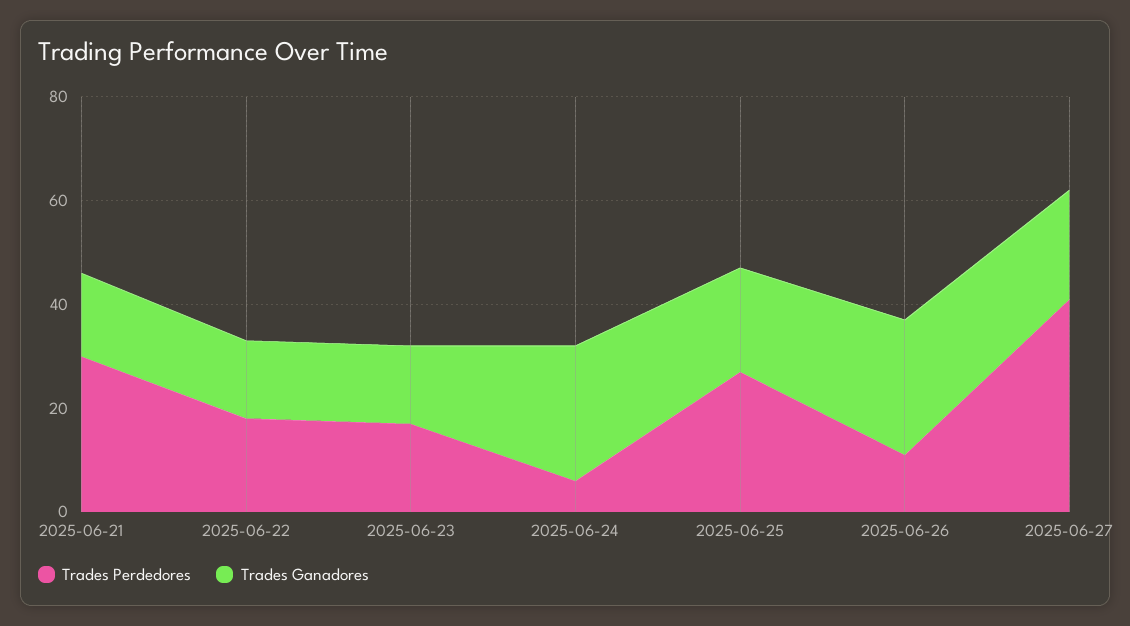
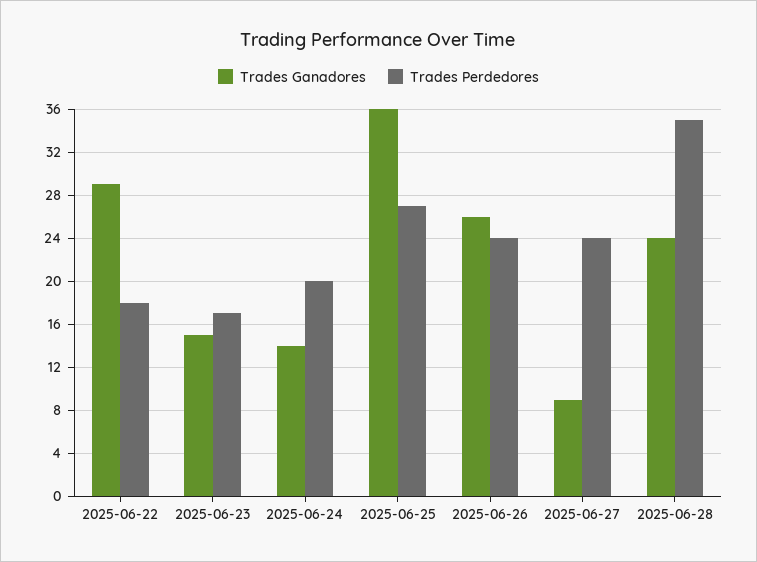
Trades Perdedores, 2025-06-21: 30 -> none
Trades Ganadores, 2025-06-21: 15 -> none
Trades Ganadores, 2025-06-22: 15 -> 29
Trades Perdedores, 2025-06-24: 5 -> 20
Trades Ganadores, 2025-06-24: 25 -> 14
Trades Ganadores, 2025-06-25: 20 -> 36
Trades Perdedores, 2025-06-26: 10 -> 24
Trades Perdedores, 2025-06-27: 40 -> 24
Trades Ganadores, 2025-06-27: 20 -> 9
Trades Ganadores, 2025-06-28: none -> 24
Trades Perdedores, 2025-06-28: none -> 35

